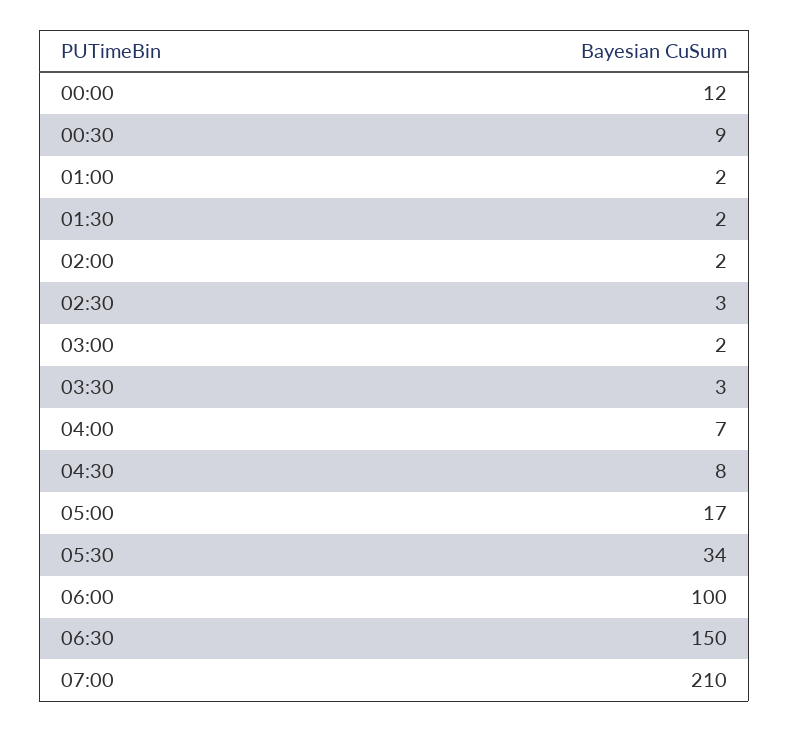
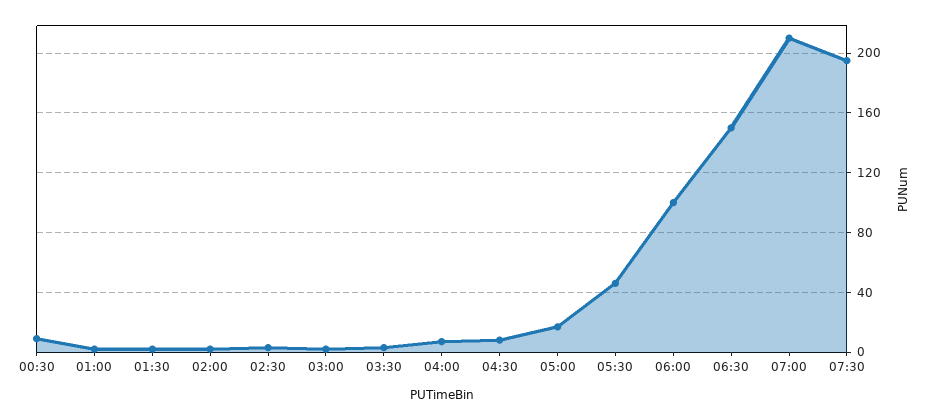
00:00: 12 -> none
05:30: 34 -> 45
07:30: none -> 195

